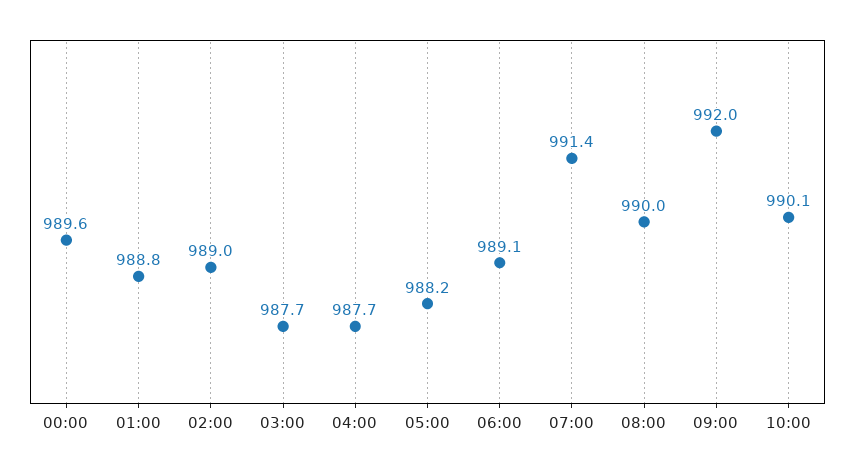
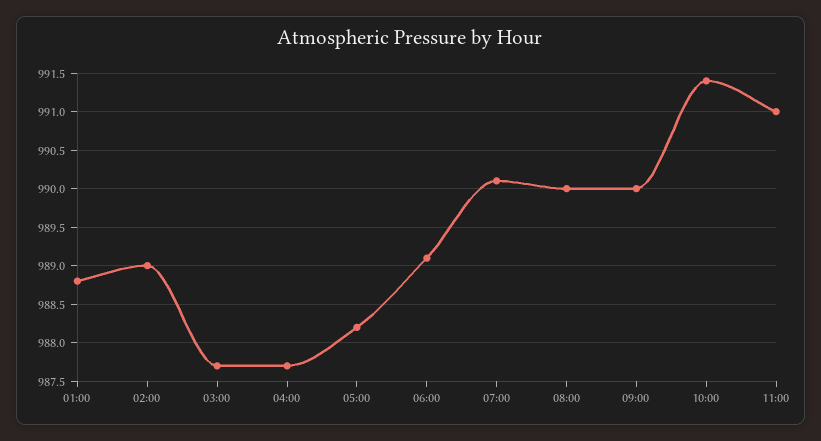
00:00: 989.6 -> none
07:00: 991.4 -> 990.1
09:00: 992 -> 990
10:00: 990.1 -> 991.4
11:00: none -> 991

